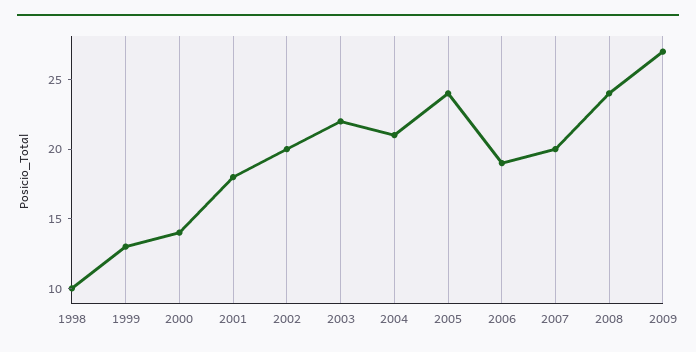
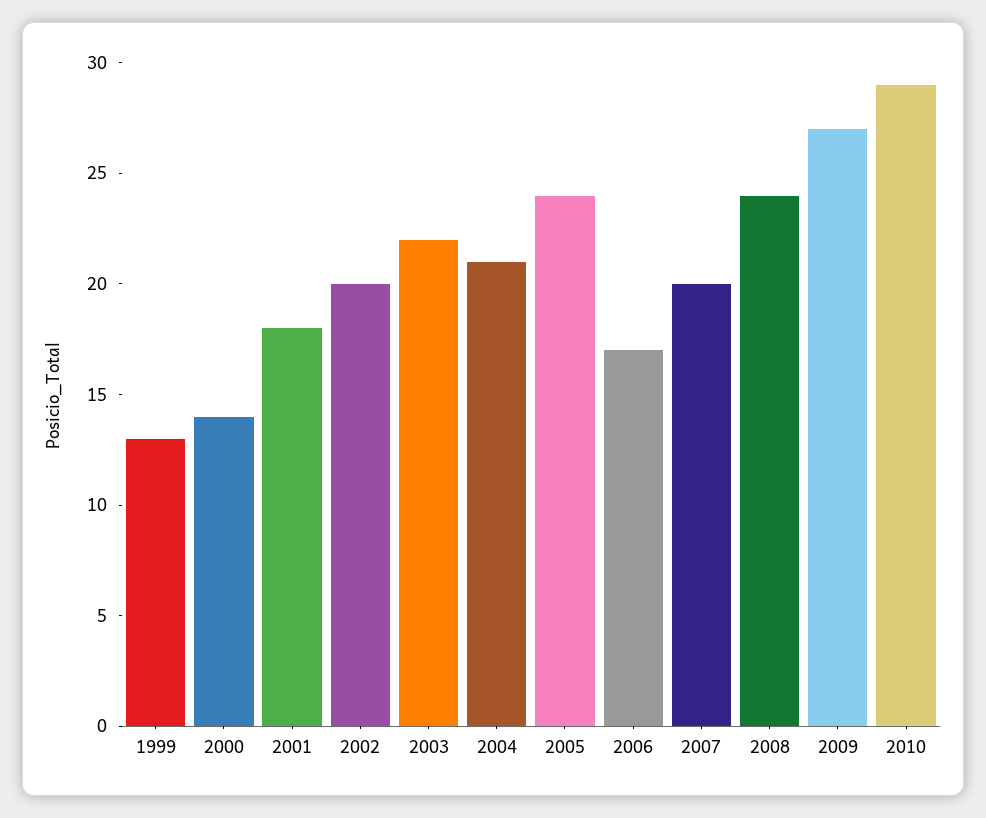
1998: 10 -> none
2006: 19 -> 17
2010: none -> 29

